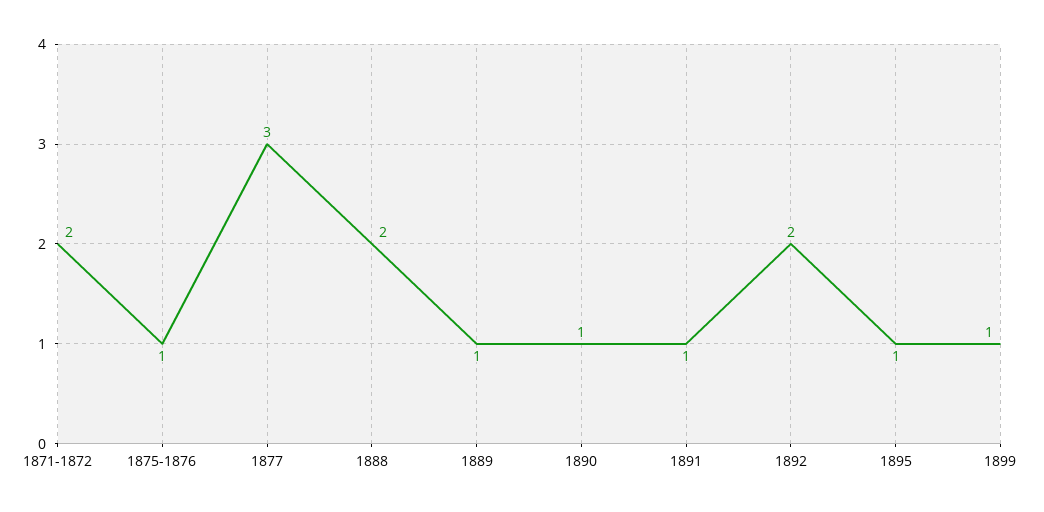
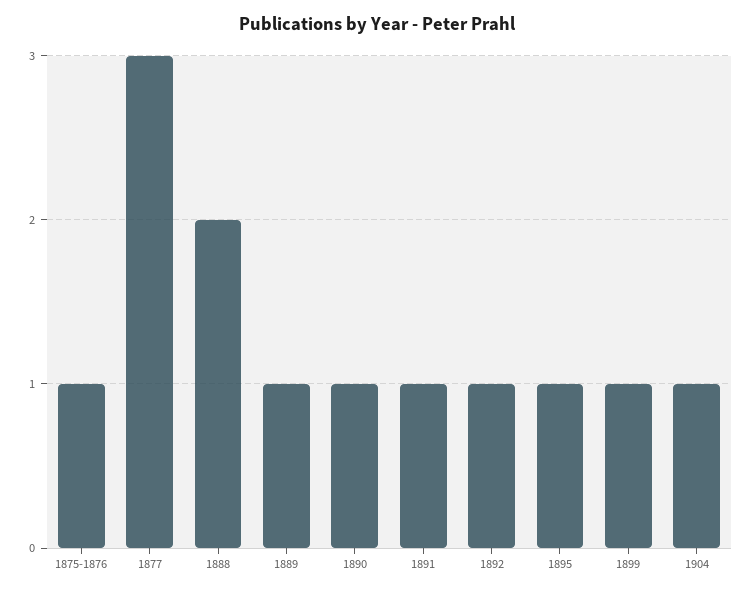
1871-1872: 2 -> none
1892: 2 -> 1
1904: none -> 1

